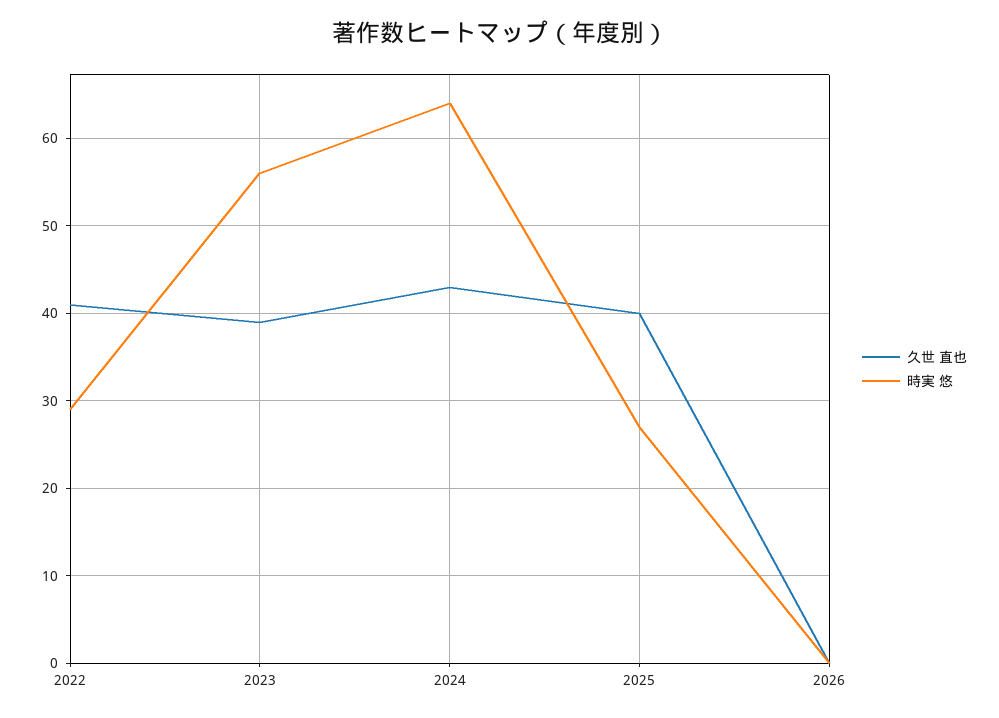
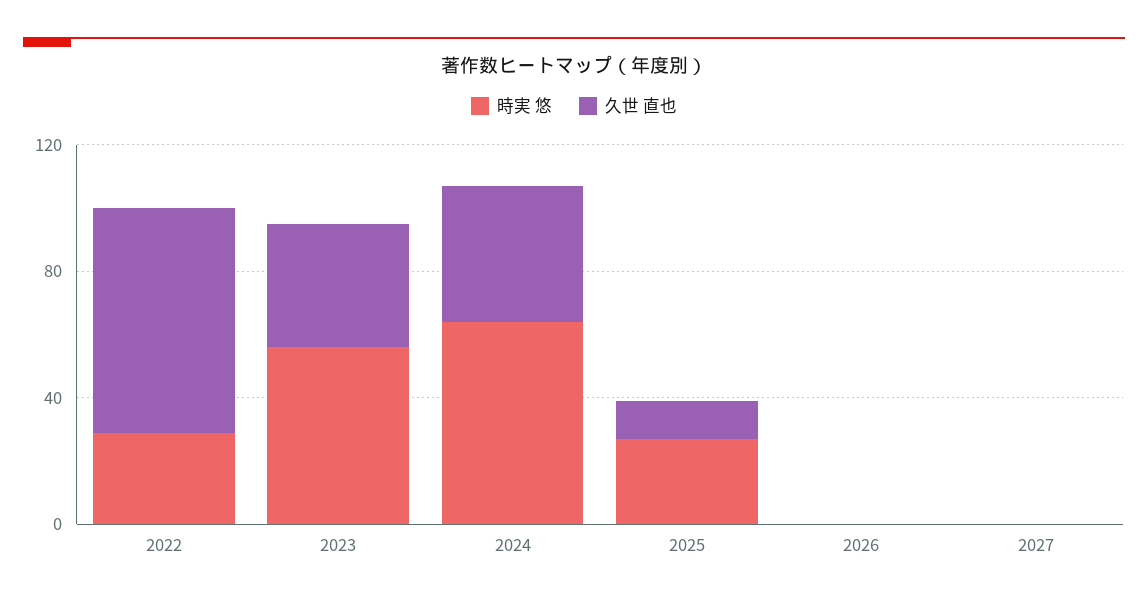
久世 直也, 2022: 41 -> 70
久世 直也, 2025: 40 -> 10
時実 悠, 2027: none -> 0
久世 直也, 2027: none -> 0

